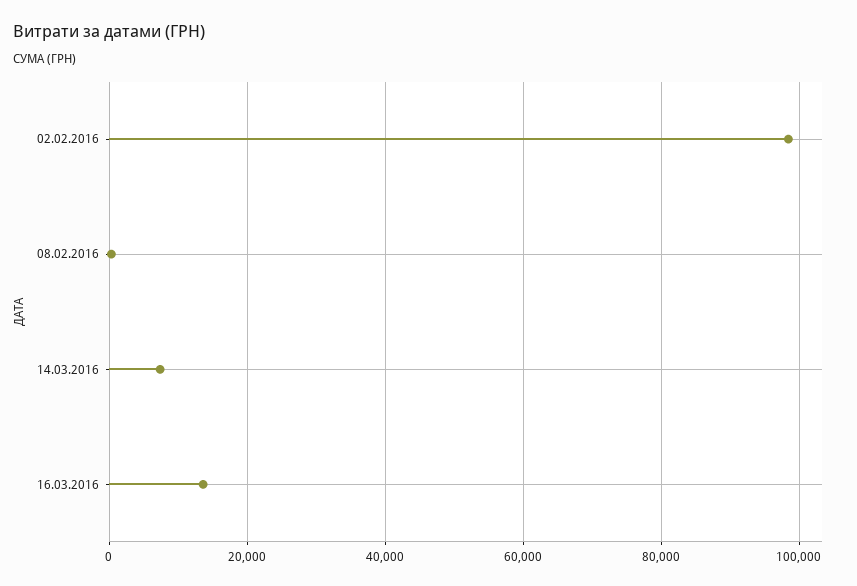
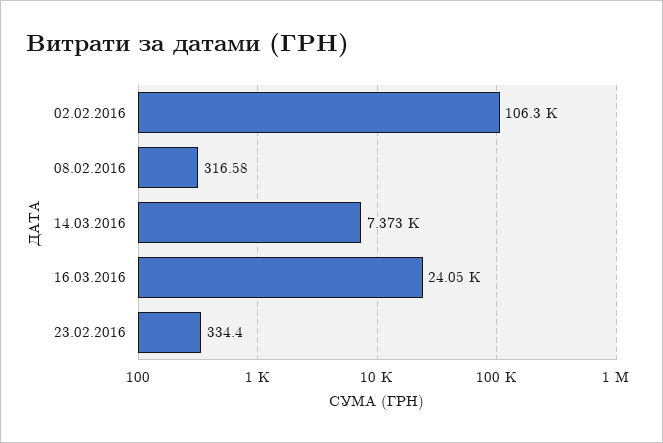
02.02.2016: 98000 -> 106300
16.03.2016: 14000 -> 24050
23.02.2016: none -> 334.4

